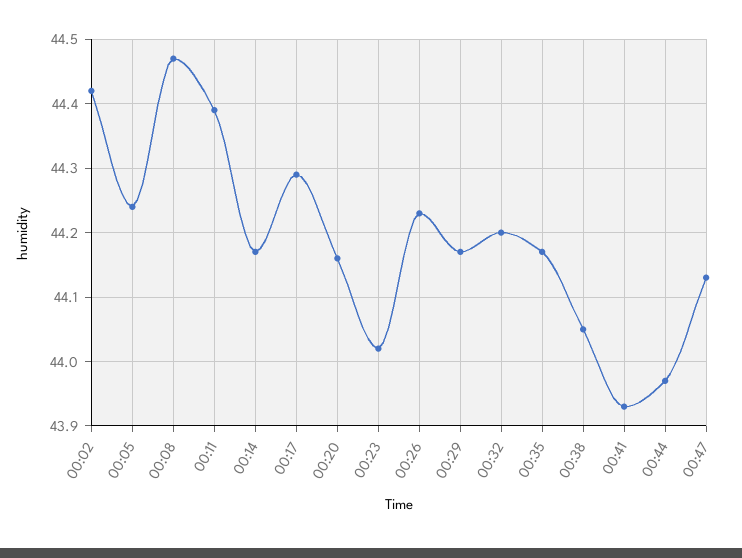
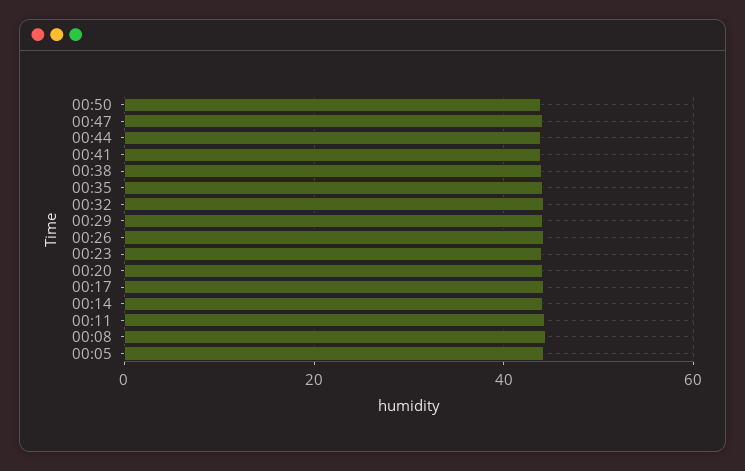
00:02: 44.42 -> none
00:50: none -> 44

